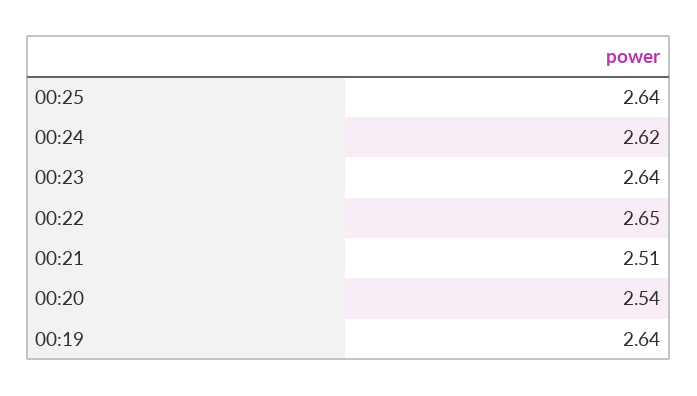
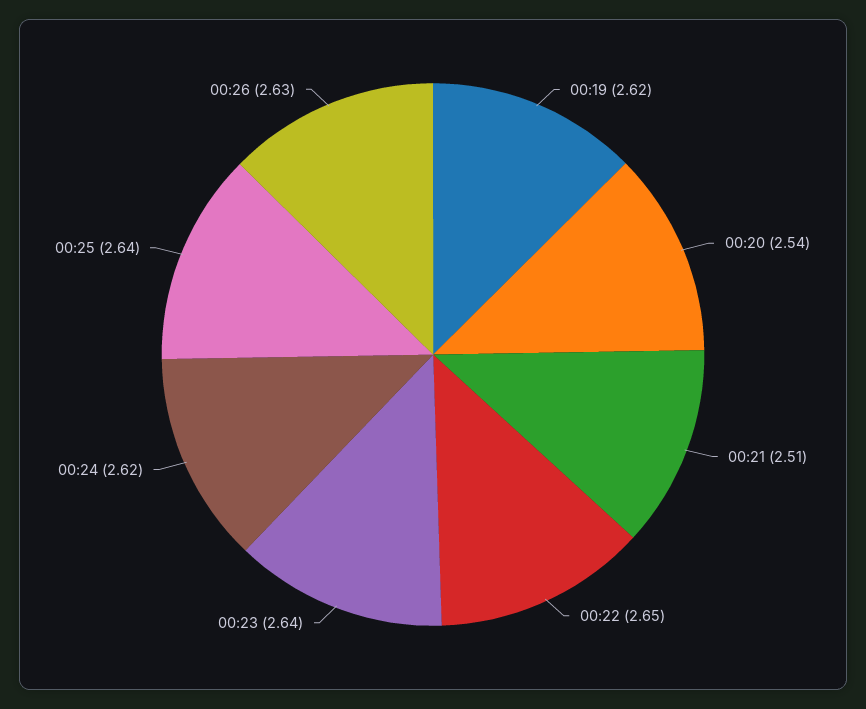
00:19: 2.64 -> 2.62
00:26: none -> 2.63

